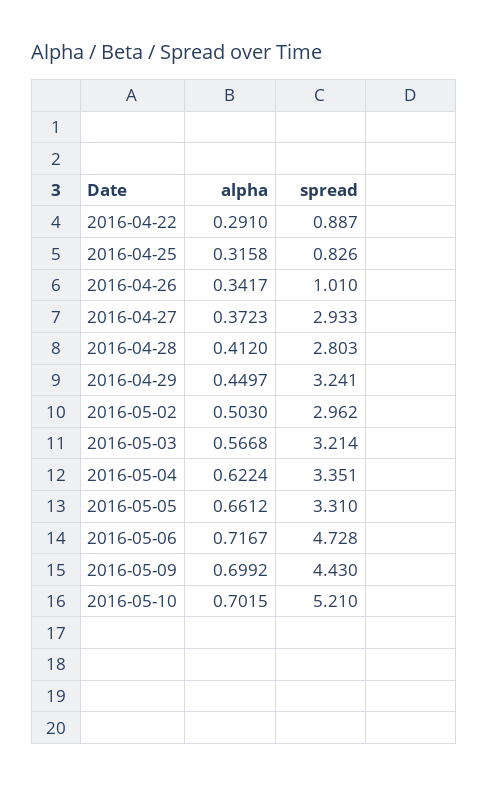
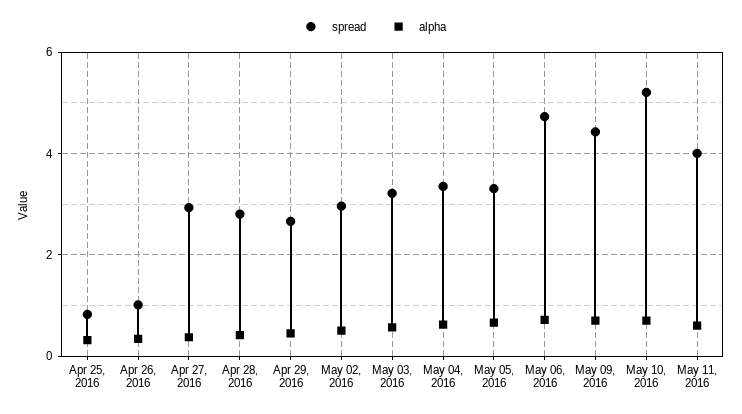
alpha, 2016-04-22: 0.291 -> none
spread, 2016-04-22: 0.887 -> none
spread, 2016-04-29: 3.241 -> 2.6
spread, May 11, 2016: none -> 4
alpha, May 11, 2016: none -> 0.6

